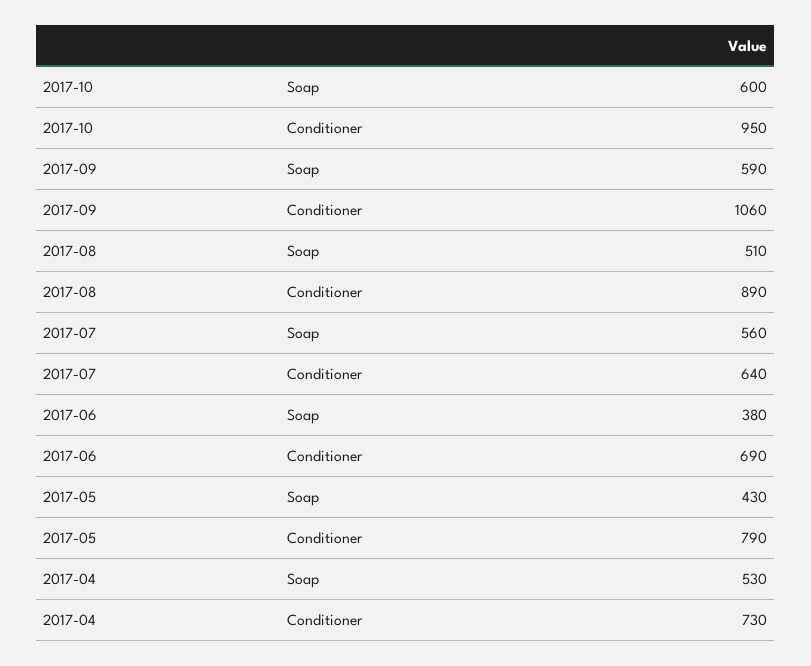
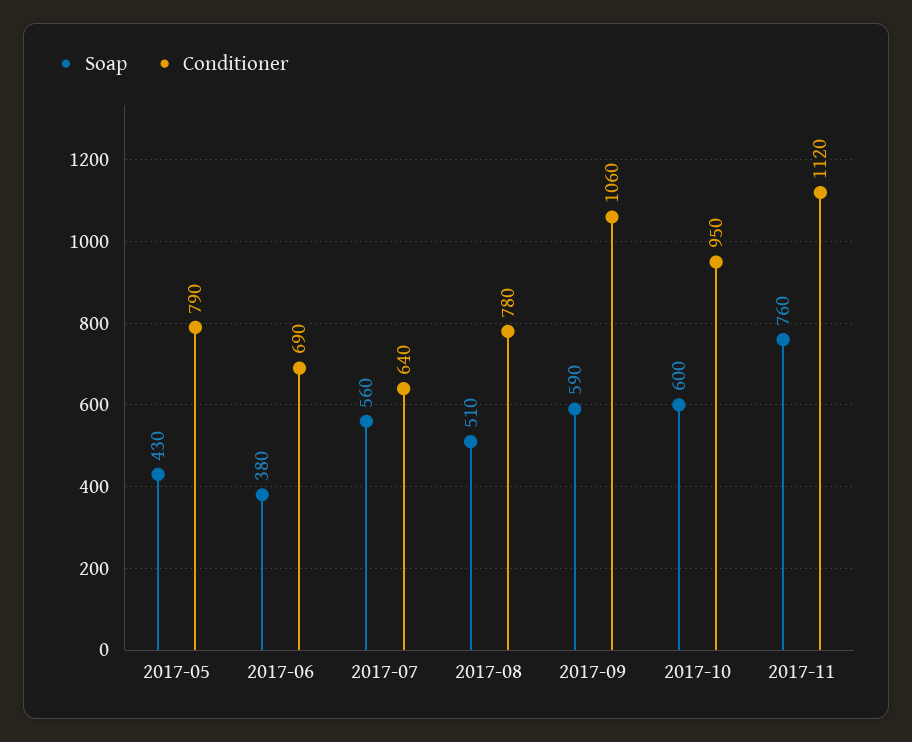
Conditioner, 2017-08: 890 -> 780
Soap, 2017-04: 530 -> none
Conditioner, 2017-04: 730 -> none
Soap, 2017-11: none -> 760
Conditioner, 2017-11: none -> 1120

